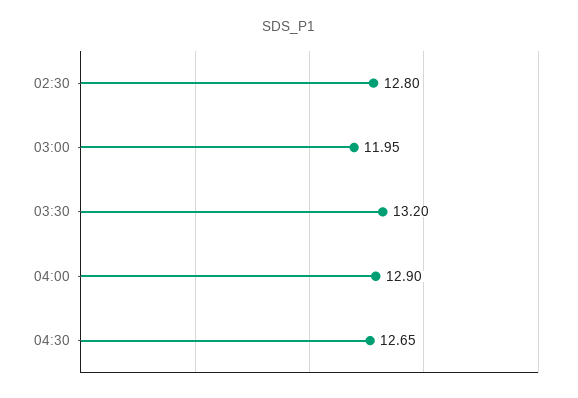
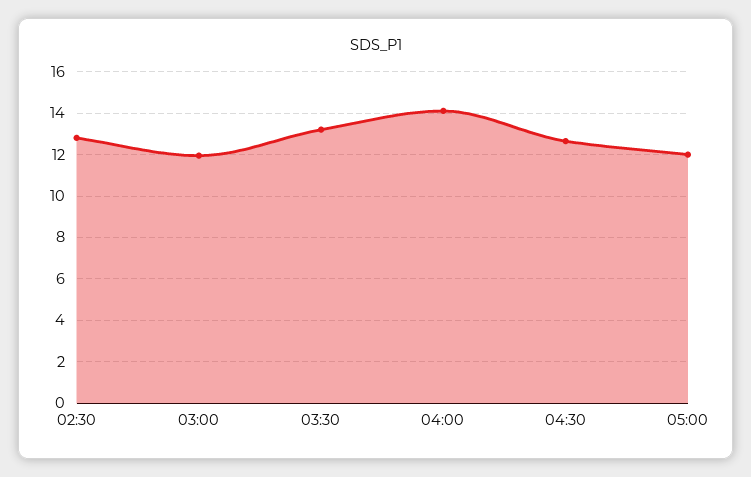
04:00: 12.9 -> 14
05:00: none -> 12

